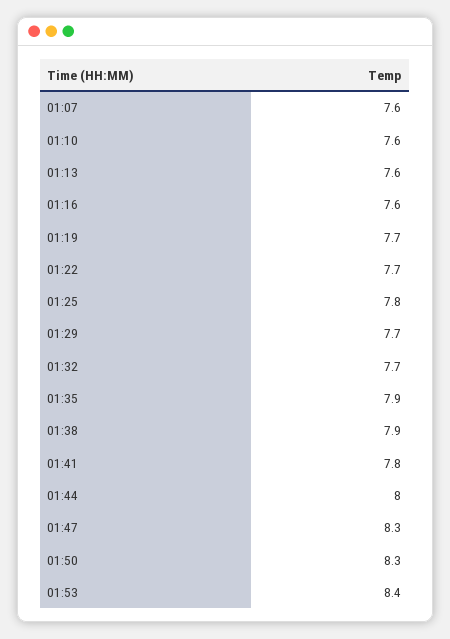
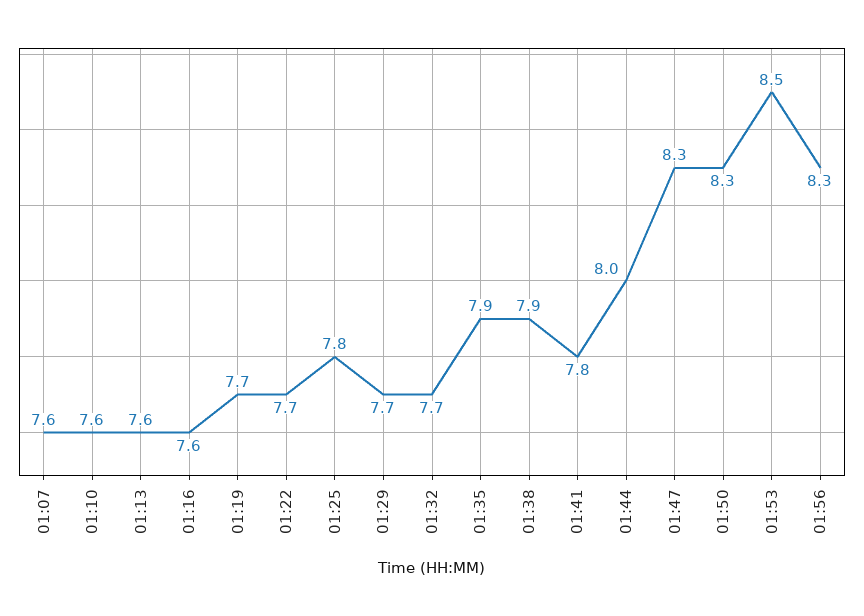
01:53: 8.4 -> 8.5
01:56: none -> 8.3

